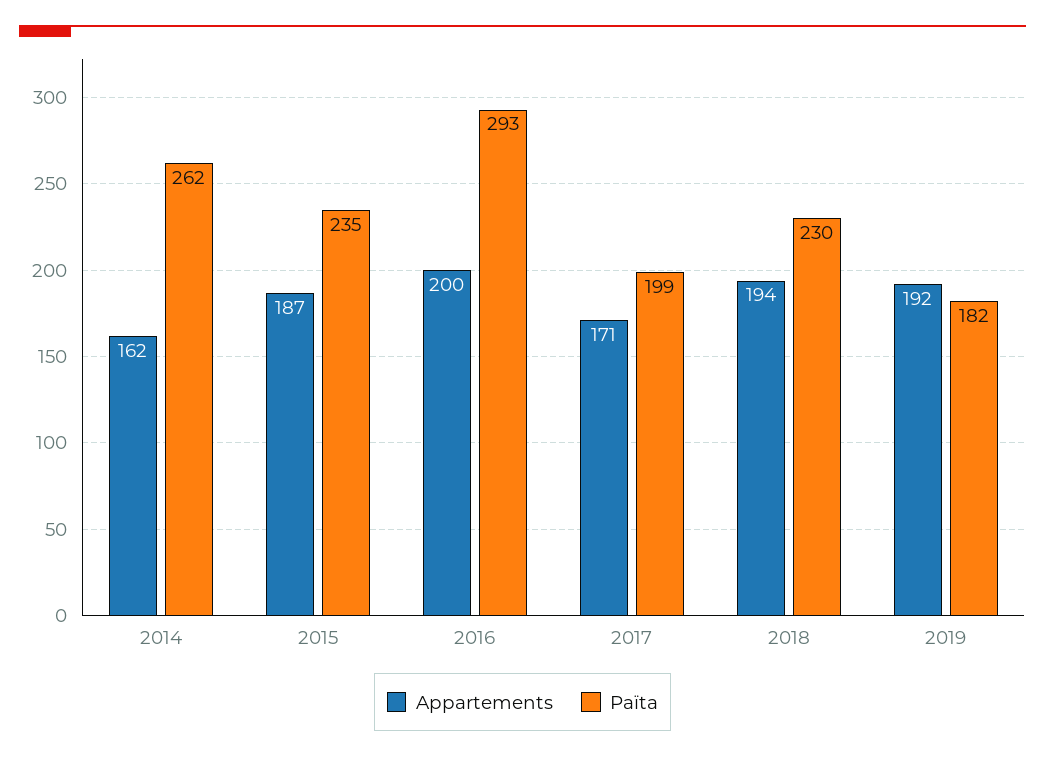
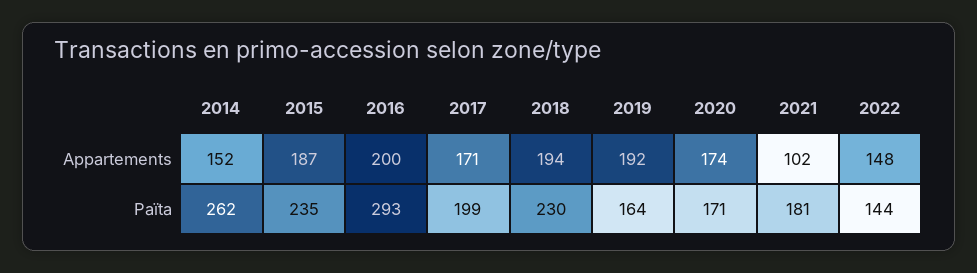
Appartements, 2014: 162 -> 152
Païta, 2019: 182 -> 164
Appartements, 2020: none -> 174
Appartements, 2021: none -> 102
Appartements, 2022: none -> 148
Païta, 2020: none -> 171
Païta, 2021: none -> 181
Païta, 2022: none -> 144

